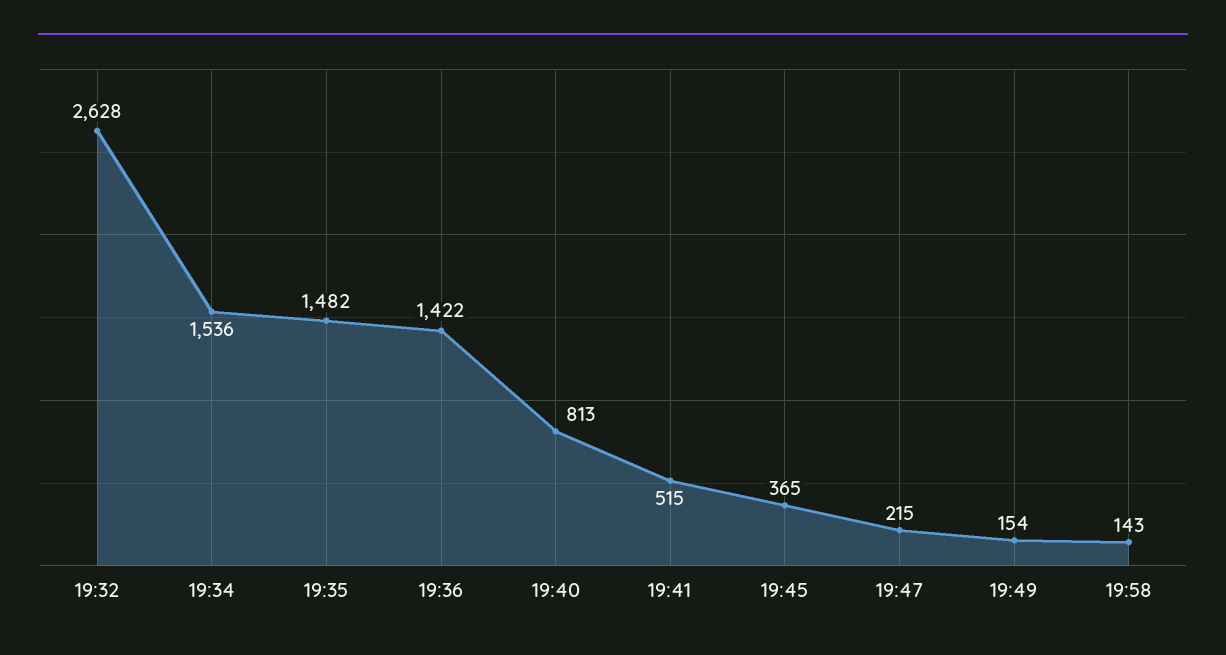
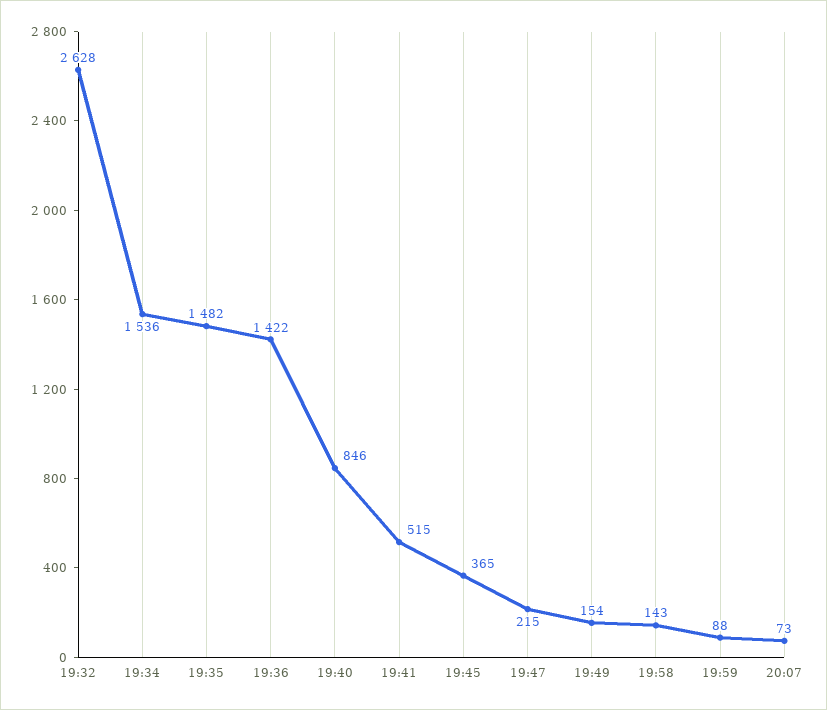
19:40: 813 -> 846
19:59: none -> 88
20:07: none -> 73

